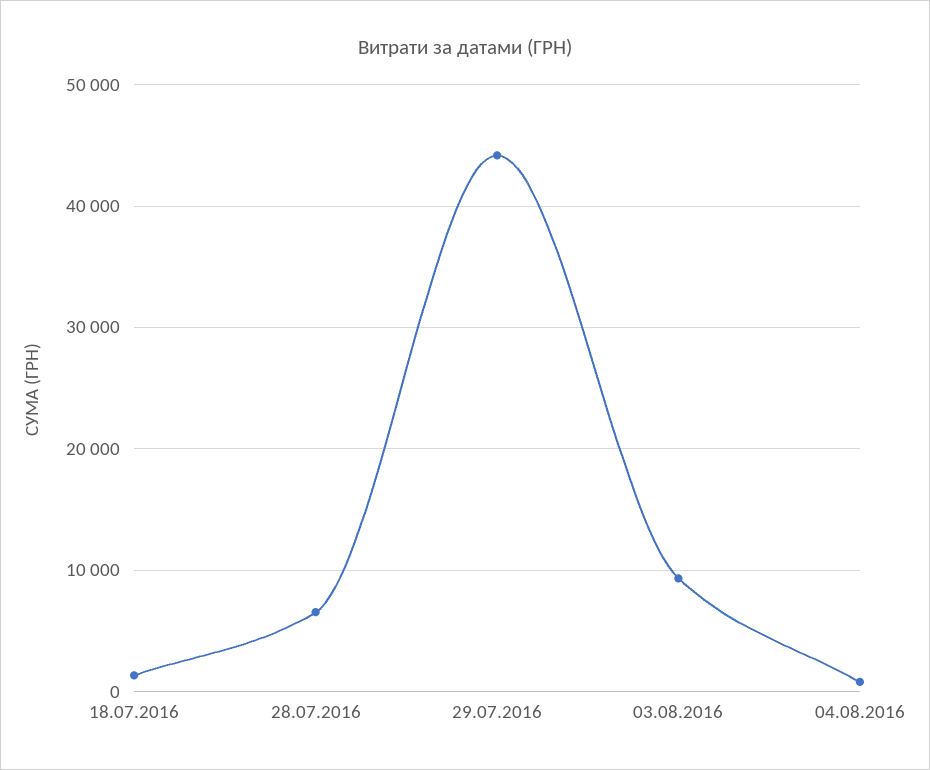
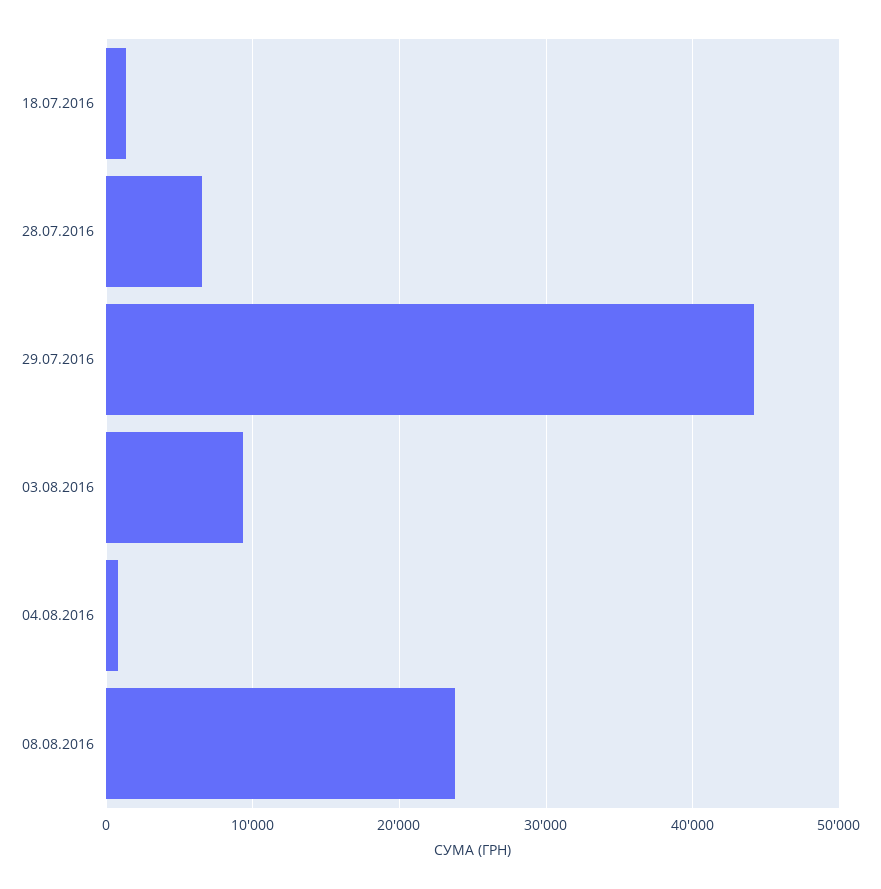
08.08.2016: none -> 24000

